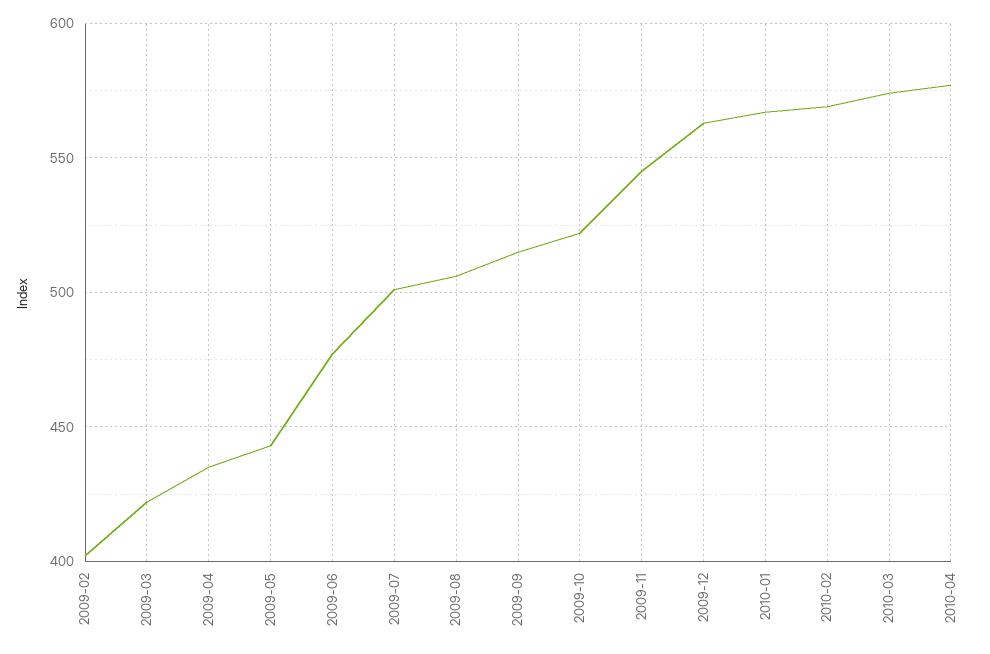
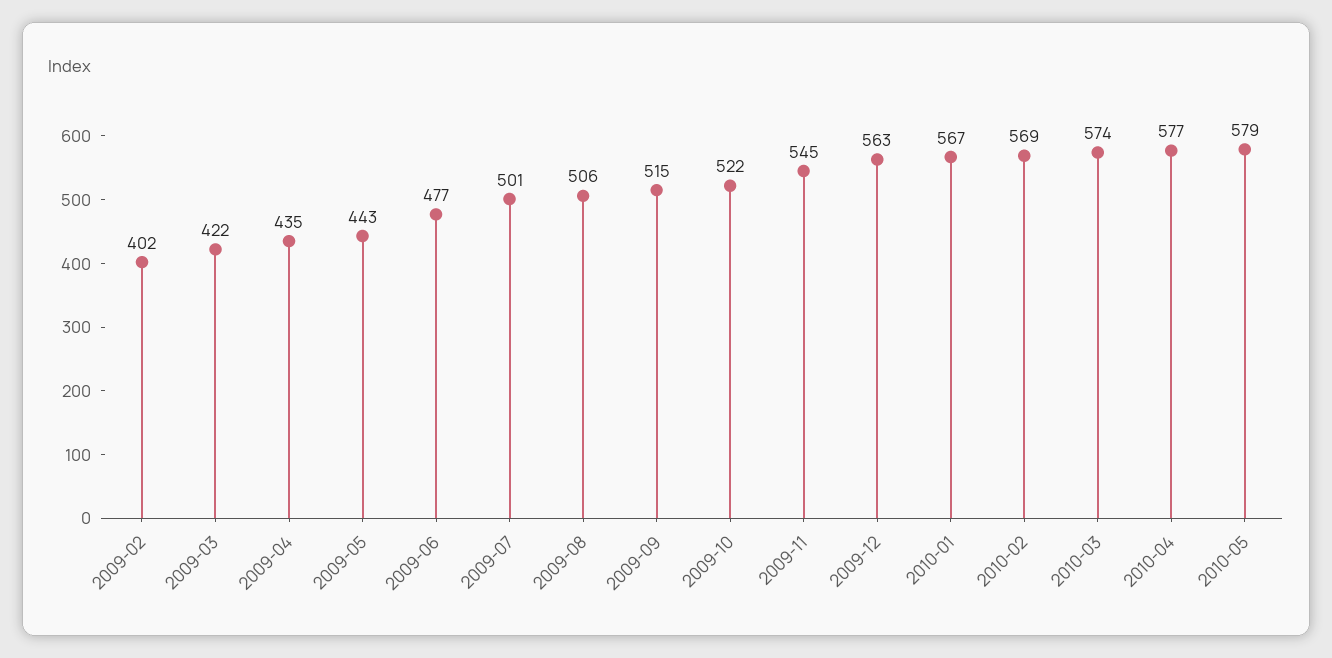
2010-05: none -> 579

